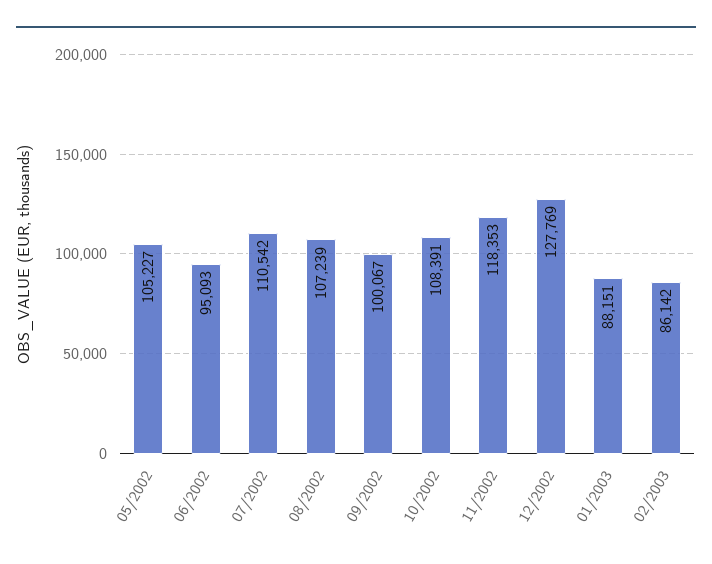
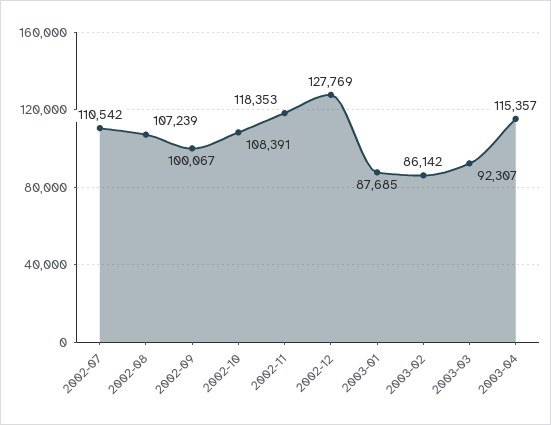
05/2002: 105227 -> none
06/2002: 95093 -> none
01/2003: 88151 -> 87685
2003-03: none -> 92307
2003-04: none -> 115357

